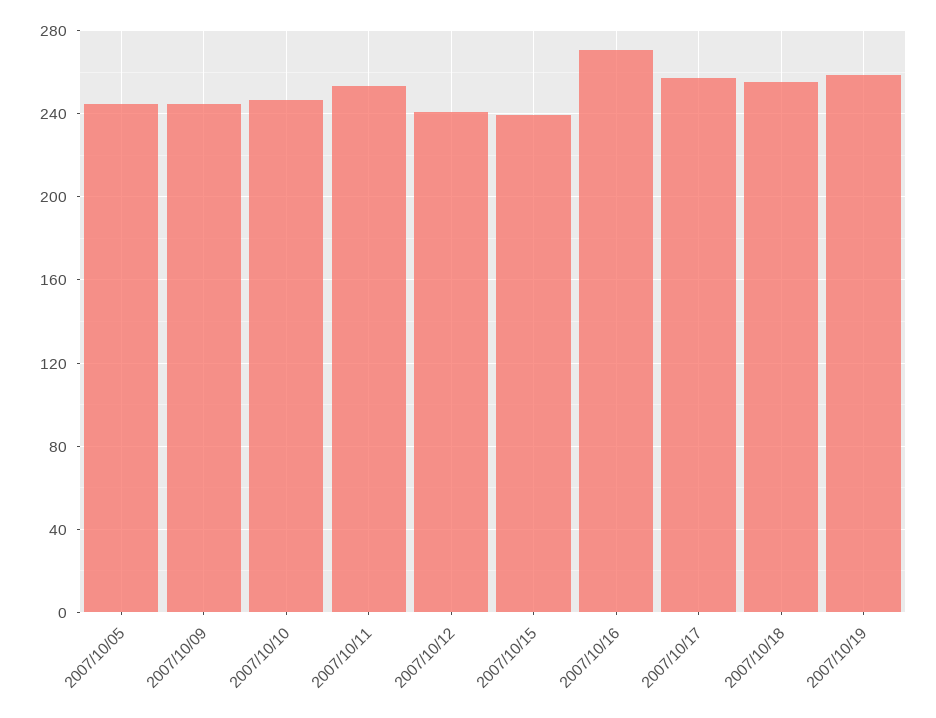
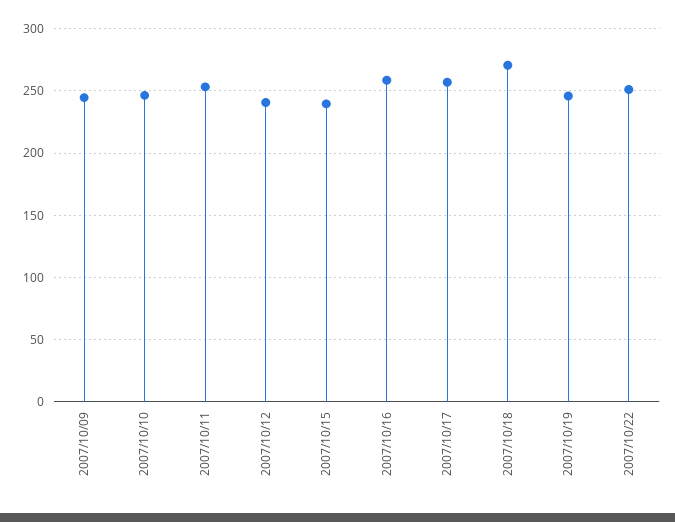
2007/10/05: 245 -> none
2007/10/16: 270 -> 260
2007/10/18: 255 -> 270
2007/10/19: 260 -> 245
2007/10/22: none -> 250

